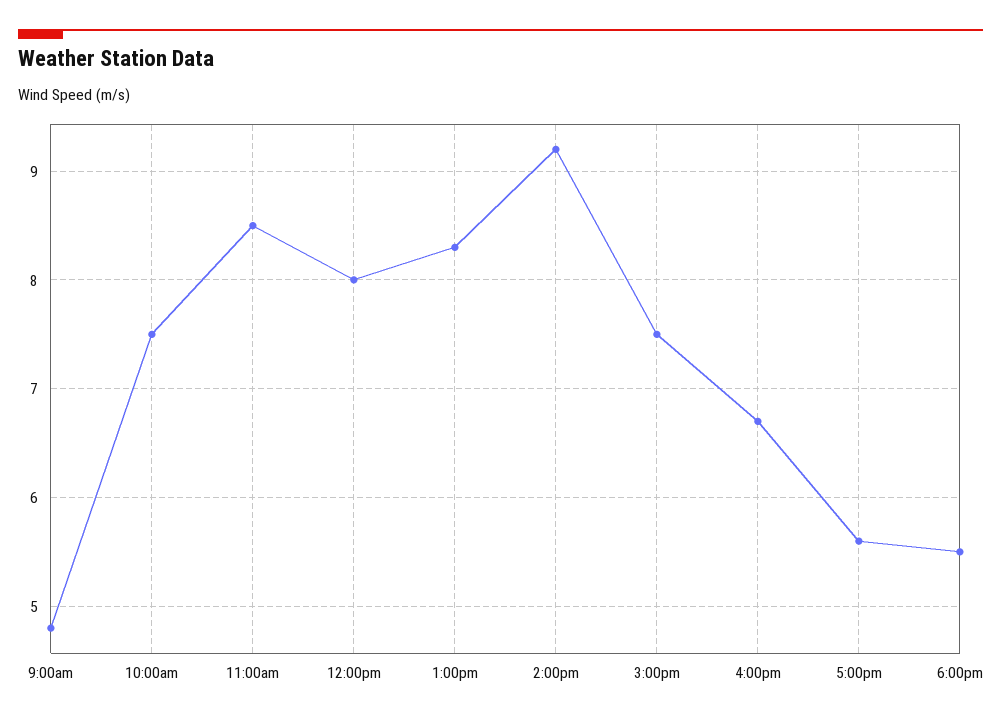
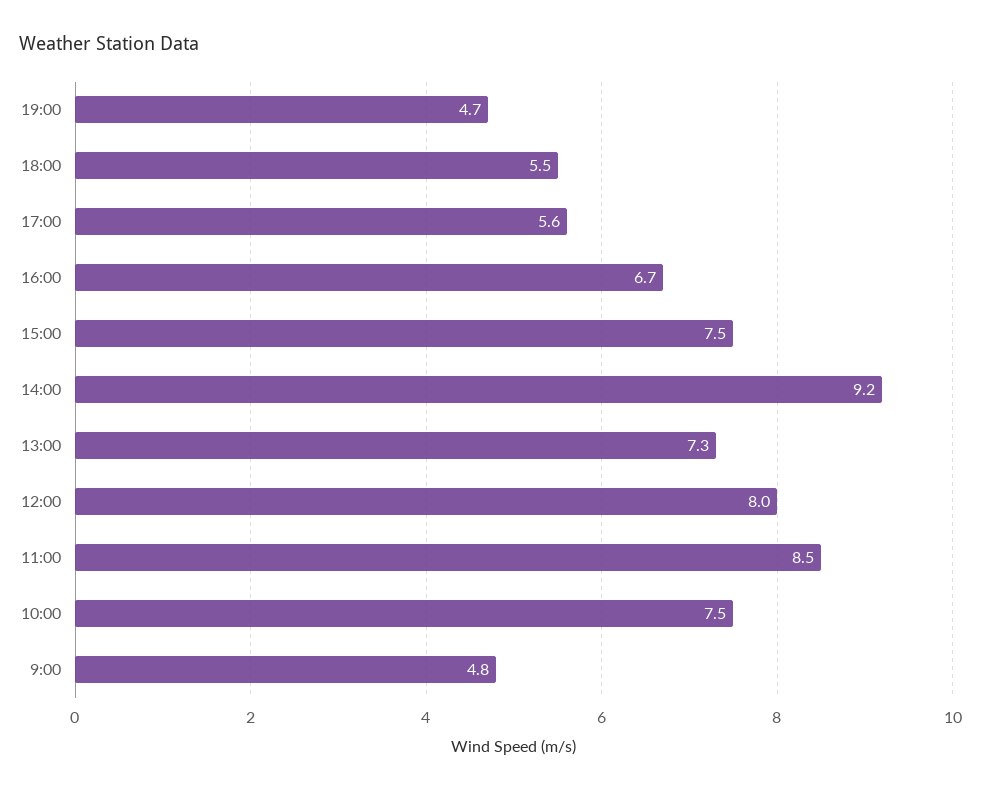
1:00pm: 8.3 -> 7.3
19:00: none -> 4.7

